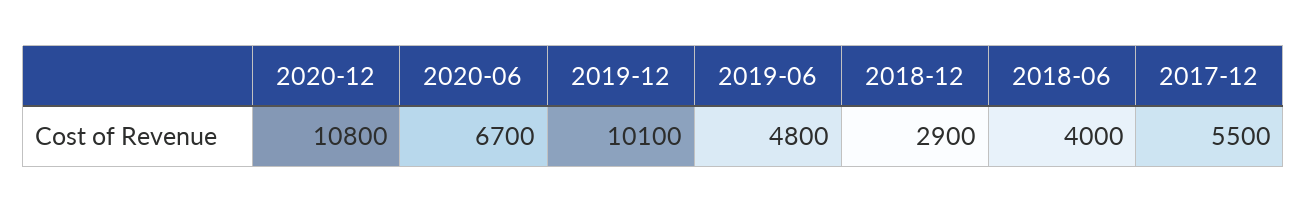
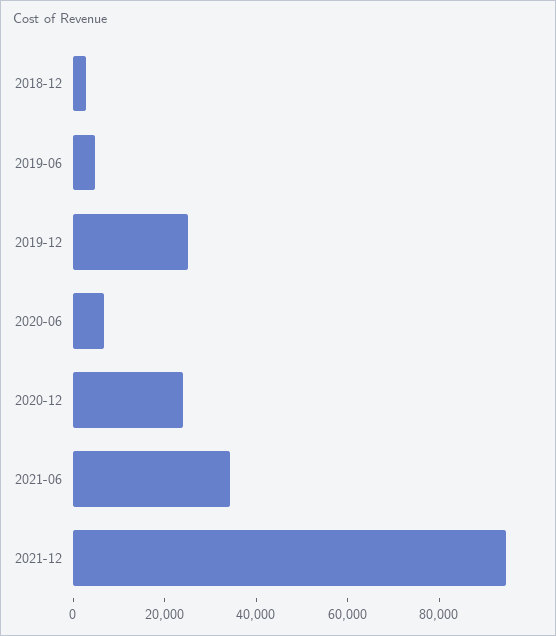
2020-12: 10800 -> 25000
2019-12: 10100 -> 25000
2018-06: 4000 -> none
2017-12: 5500 -> none
2021-06: none -> 35000
2021-12: none -> 95000

